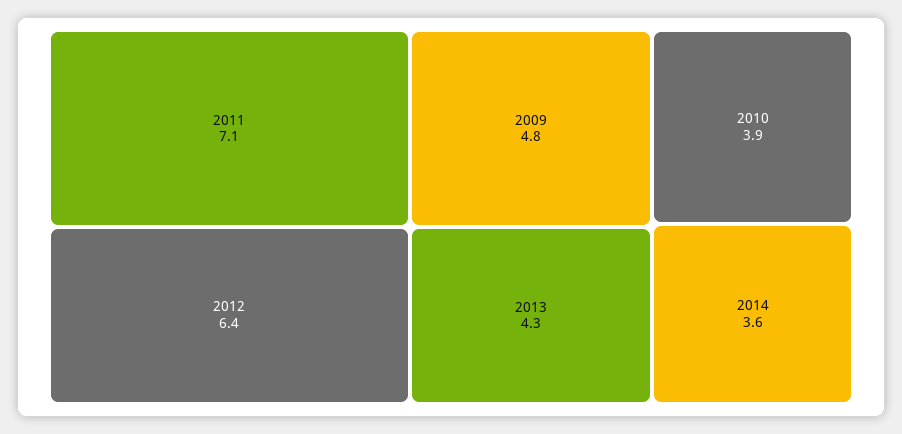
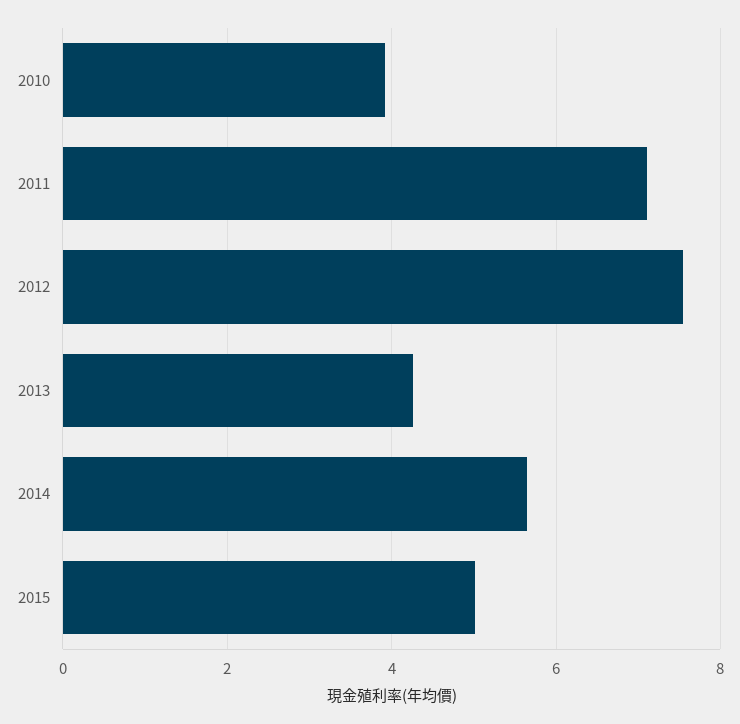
2012: 6.4 -> 7.6
2009: 4.8 -> none
2014: 3.6 -> 5.6
2015: none -> 5

